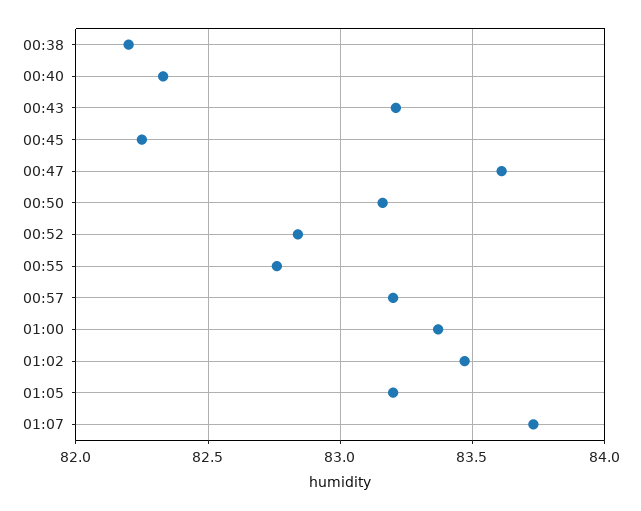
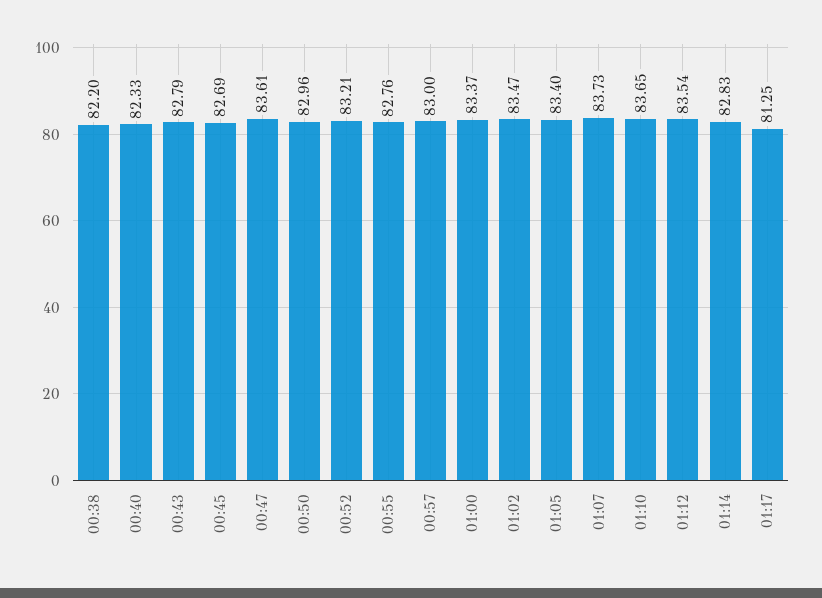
00:43: 83.2 -> 82.79
00:45: 82.25 -> 82.69
00:50: 83.15 -> 82.96
00:52: 82.85 -> 83.21
00:57: 83.2 -> 83
01:05: 83.2 -> 83.4
01:10: none -> 83.65
01:12: none -> 83.54
01:14: none -> 82.83
01:17: none -> 81.25

